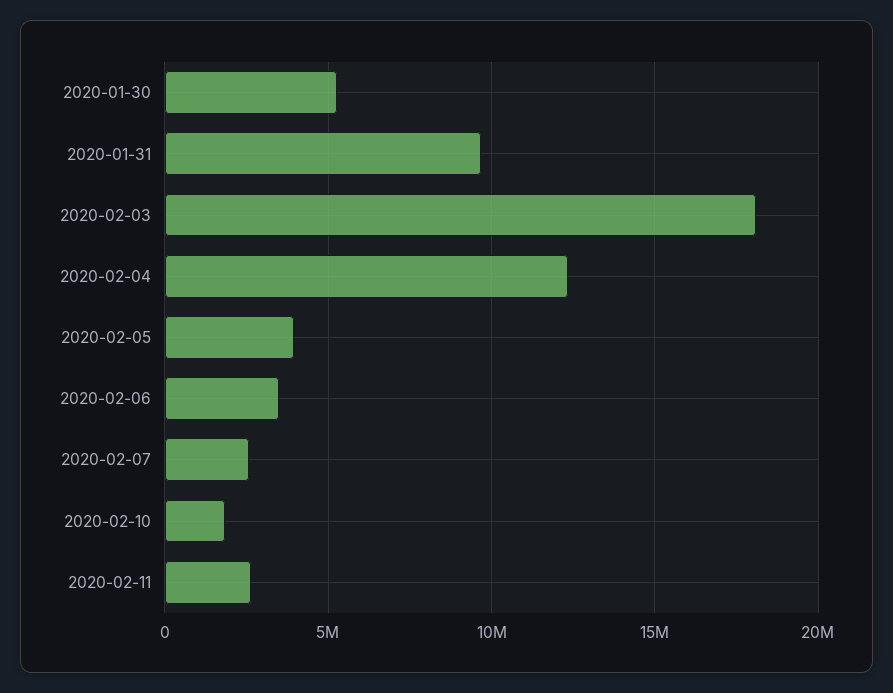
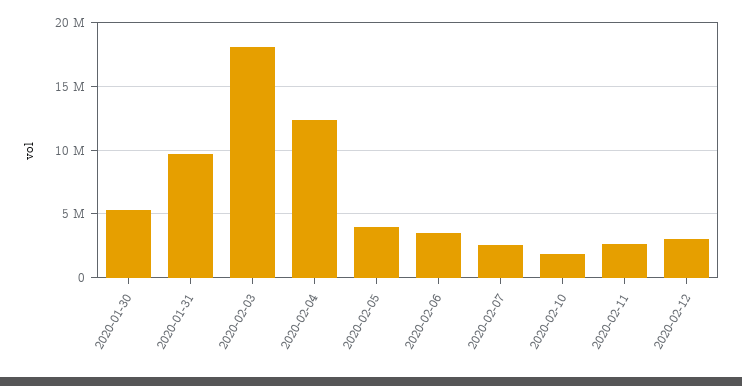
2020-02-12: none -> 3000000

